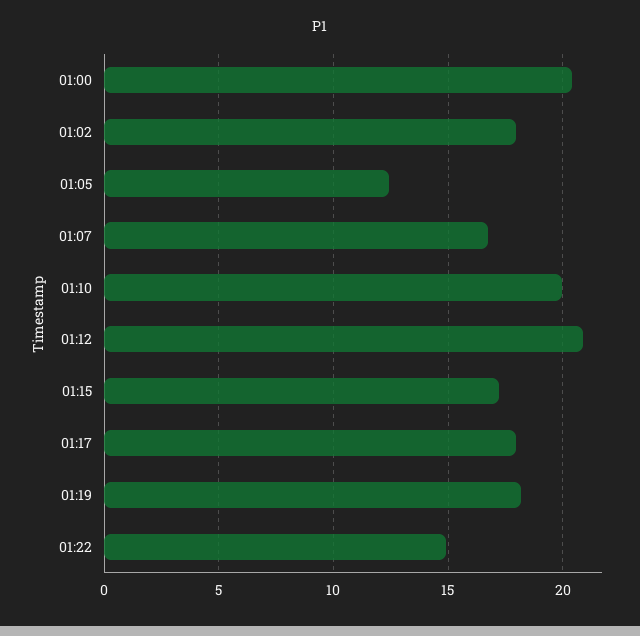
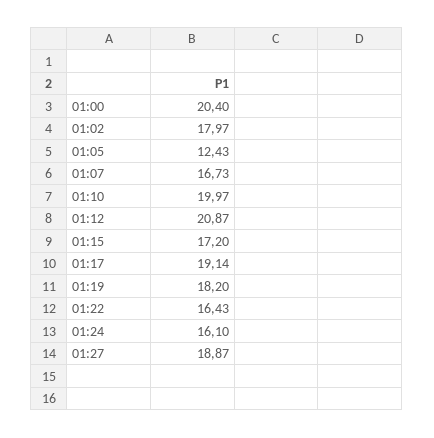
01:17: 18 -> 19.14
01:22: 15 -> 16.43
01:24: none -> 16.1
01:27: none -> 18.87

